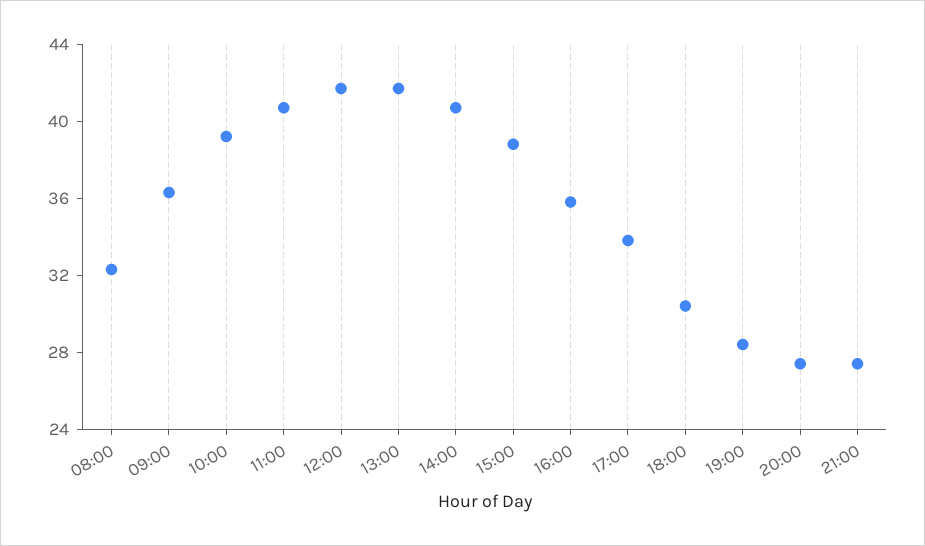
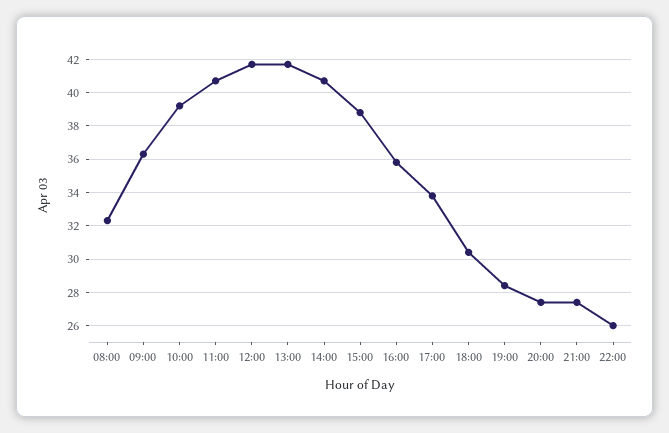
22:00: none -> 26

